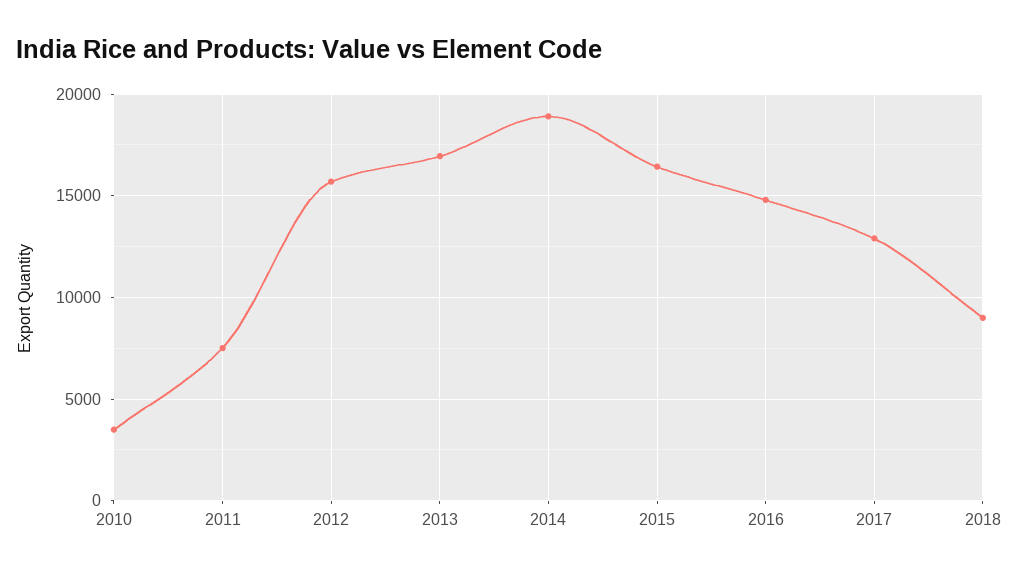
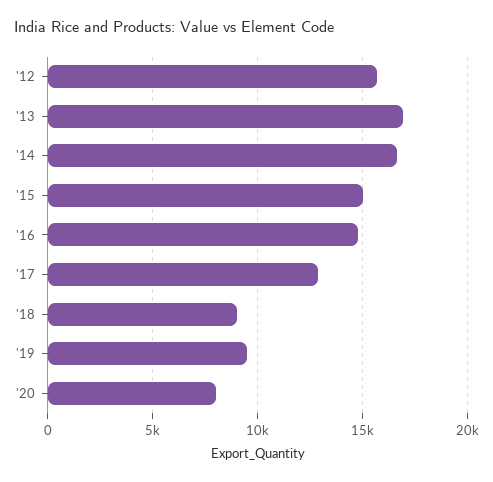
2010: 3500 -> none
2011: 7500 -> none
2014: 19000 -> 16500
2015: 16500 -> 15000
'19: none -> 9500
'20: none -> 8000

